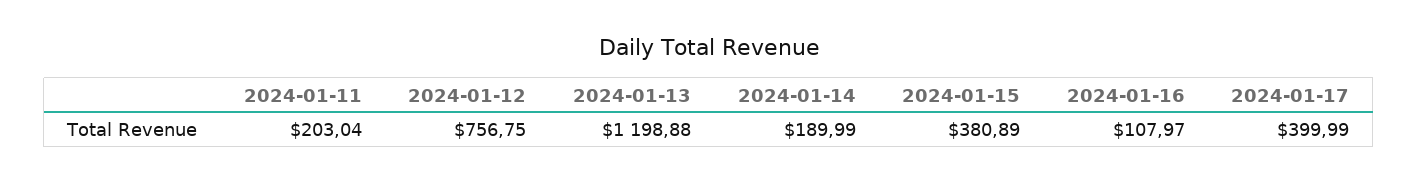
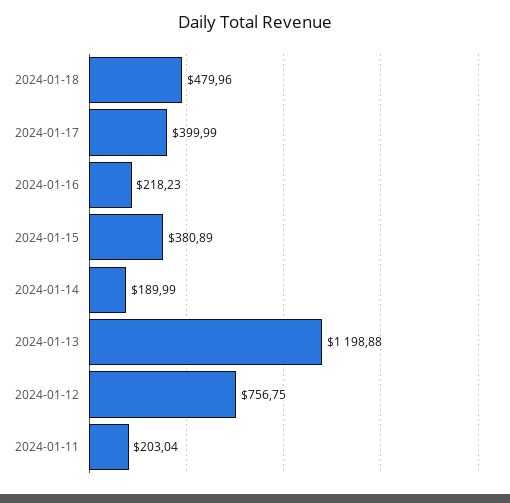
2024-01-16: 107.97 -> 218.23
2024-01-18: none -> 479.96

